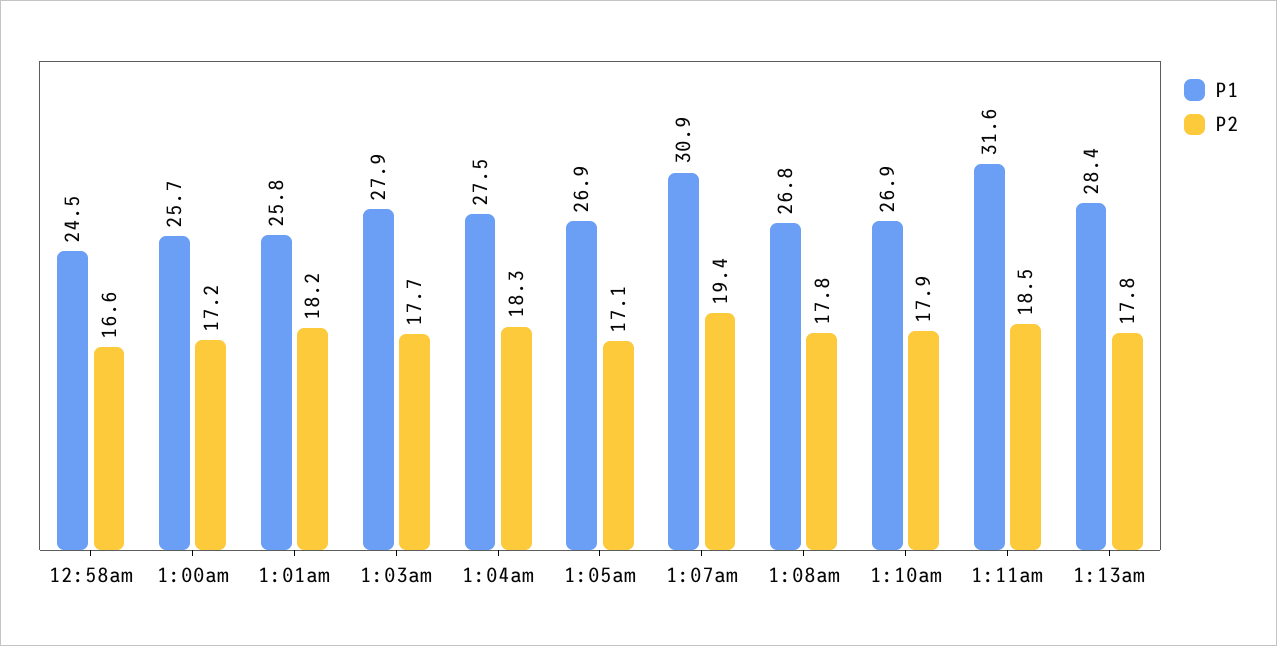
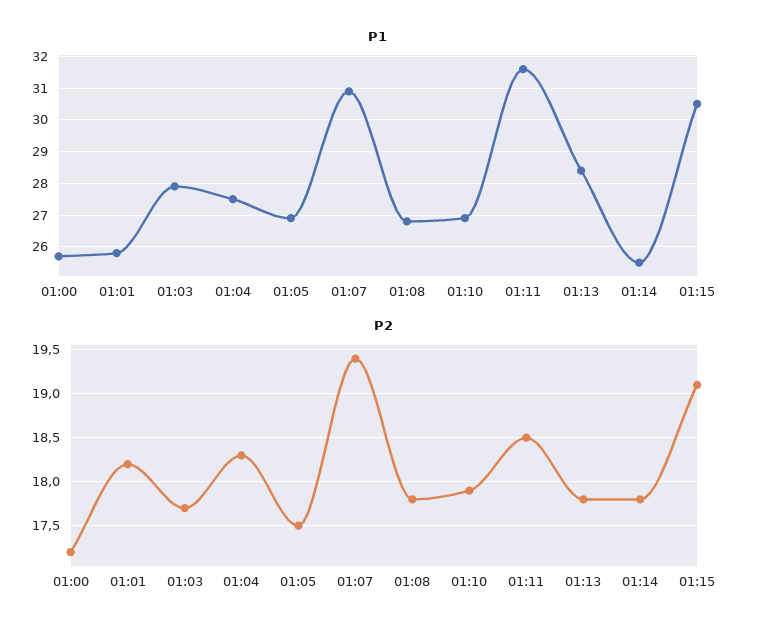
P1, 12:58am: 24.5 -> none
P2, 12:58am: 16.6 -> none
P2, 1:05am: 17.1 -> 17.5
P1, 01:14: none -> 25.5
P1, 01:15: none -> 30.5
P2, 01:14: none -> 17.8
P2, 01:15: none -> 19.1

